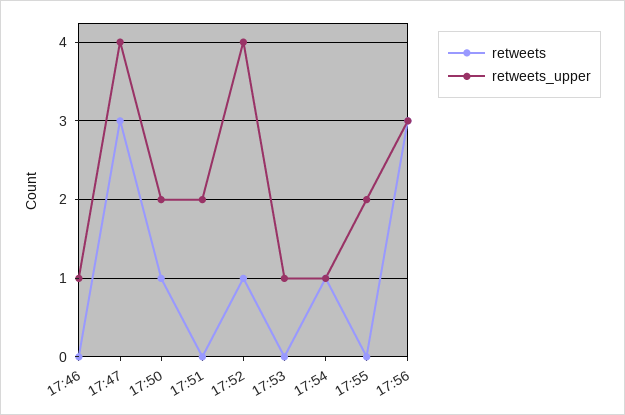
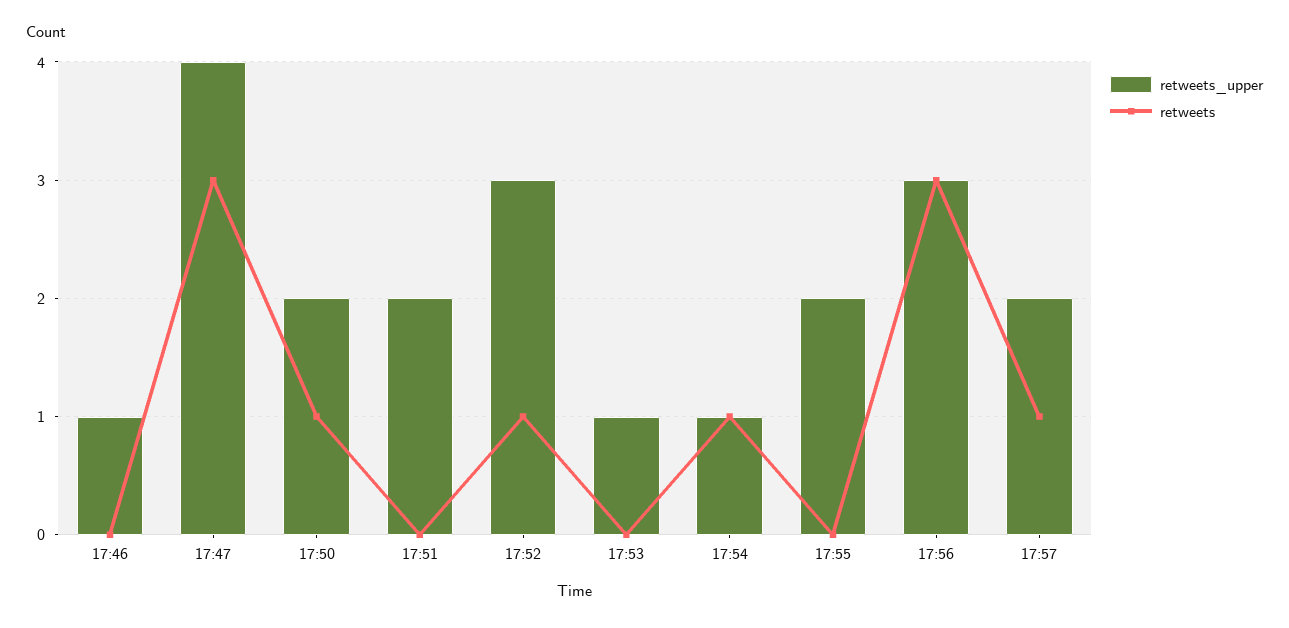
retweets_upper, 17:52: 4 -> 3
retweets_upper, 17:57: none -> 2
retweets, 17:57: none -> 1

